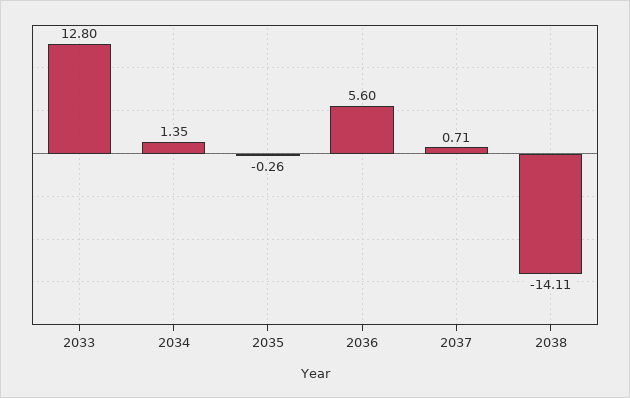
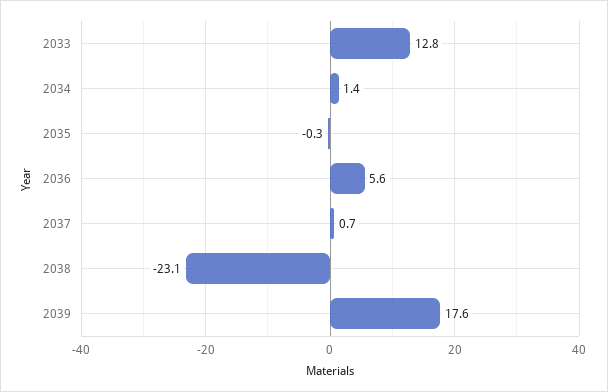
2038: -14.11 -> -23.1
2039: none -> 17.6

